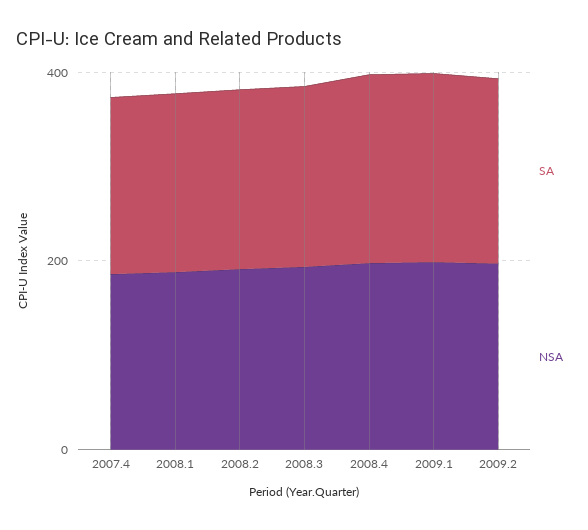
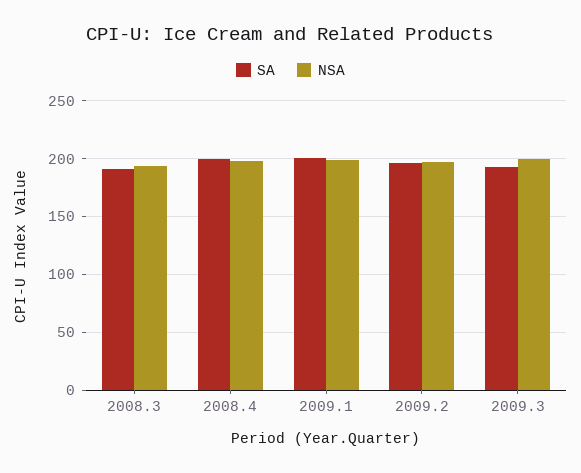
SA, 2007.4: 200 -> none
NSA, 2007.4: 200 -> none
SA, 2008.1: 200 -> none
NSA, 2008.1: 200 -> none
SA, 2008.2: 200 -> none
NSA, 2008.2: 200 -> none
SA, 2009.3: none -> 190
NSA, 2009.3: none -> 200

